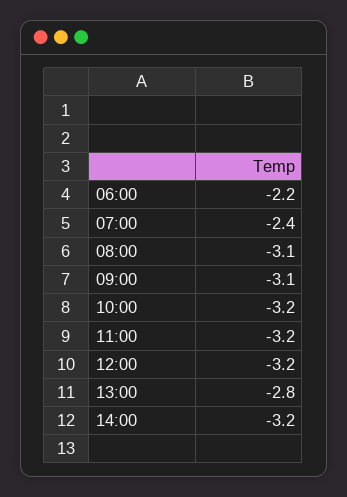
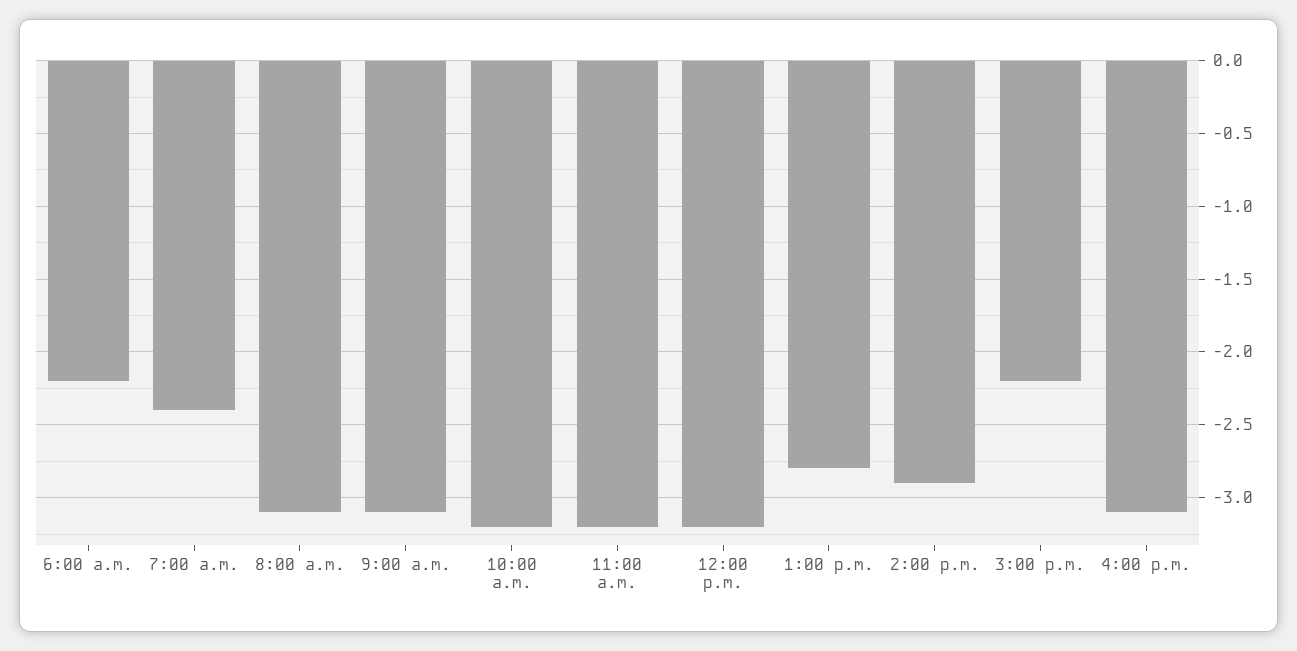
14:00: -3.2 -> -2.9
3:00 p.m.: none -> -2.2
4:00 p.m.: none -> -3.1

